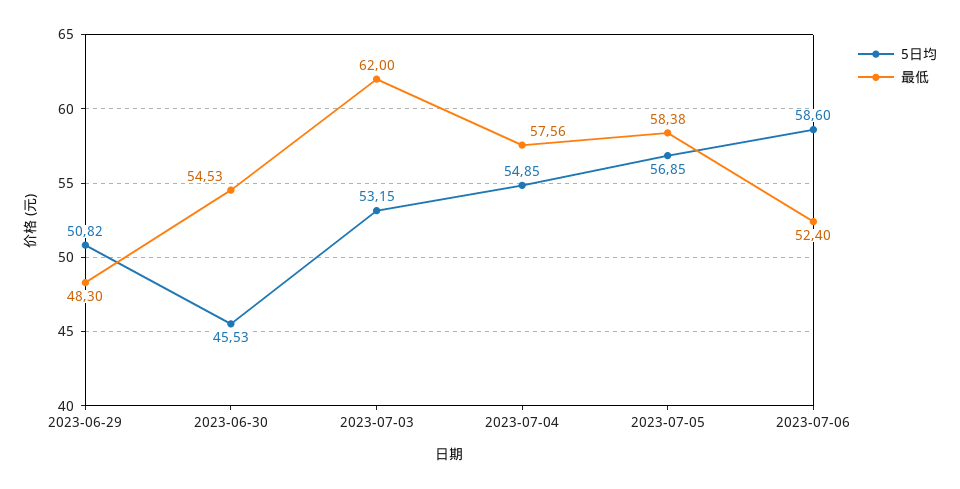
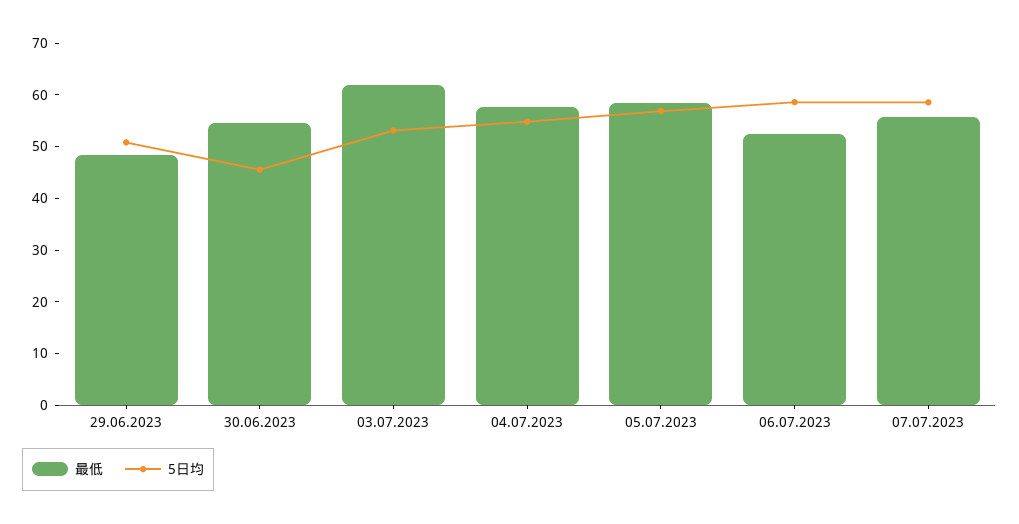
最低, 07.07.2023: none -> 56
5日均, 07.07.2023: none -> 58

